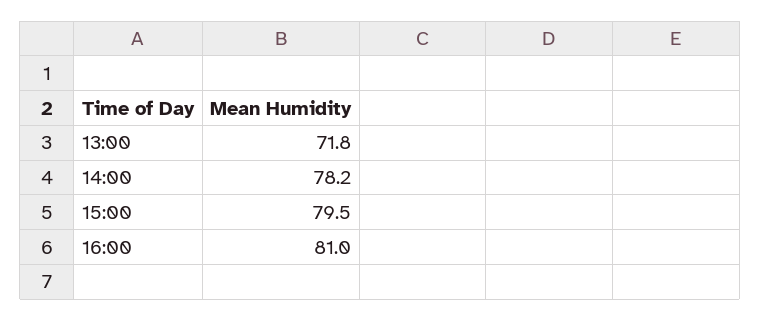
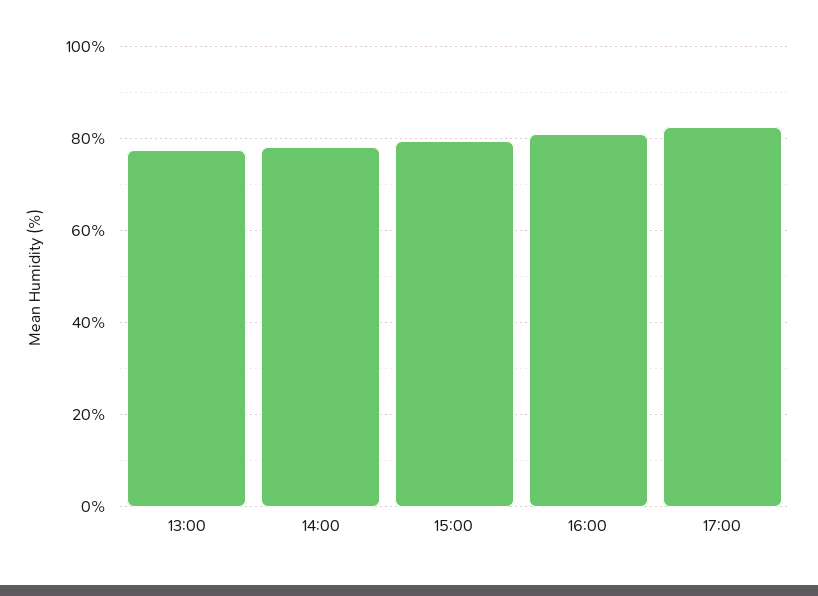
13:00: 71.8 -> 78
17:00: none -> 82

